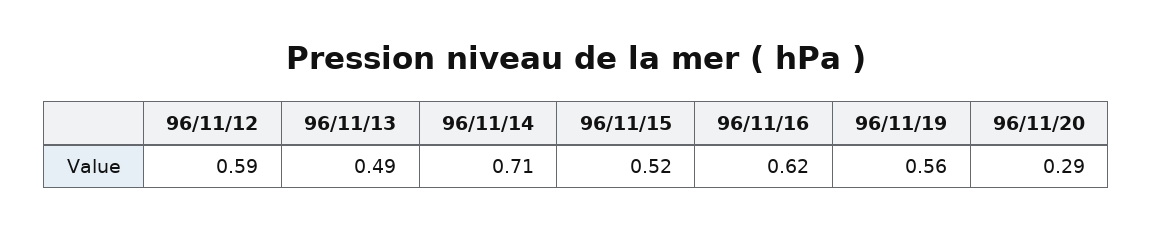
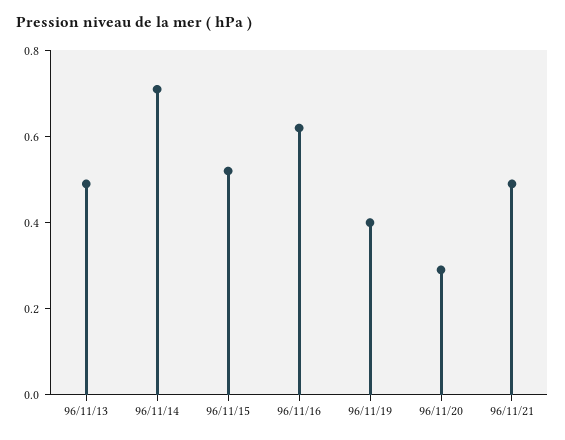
96/11/12: 0.59 -> none
96/11/19: 0.56 -> 0.4
96/11/21: none -> 0.5

